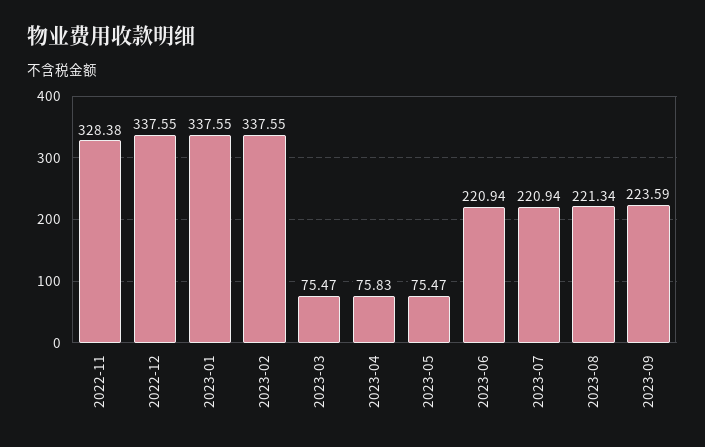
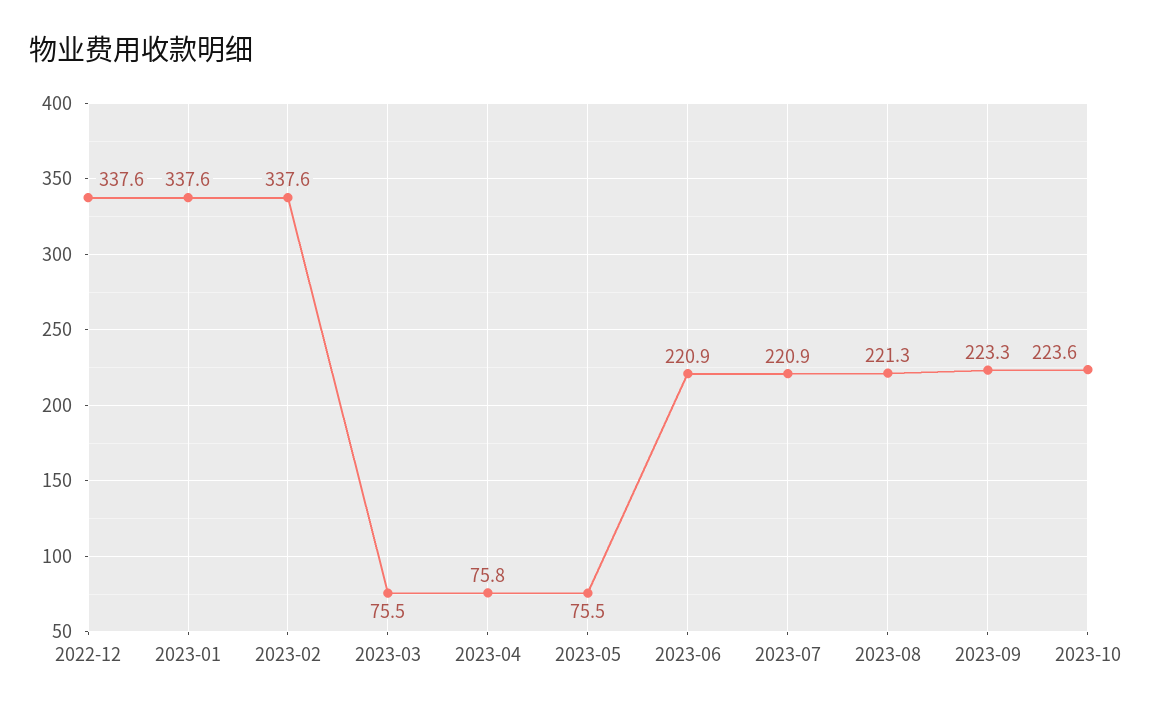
2022-11: 328.38 -> none
2023-09: 223.59 -> 223.3
2023-10: none -> 223.6

